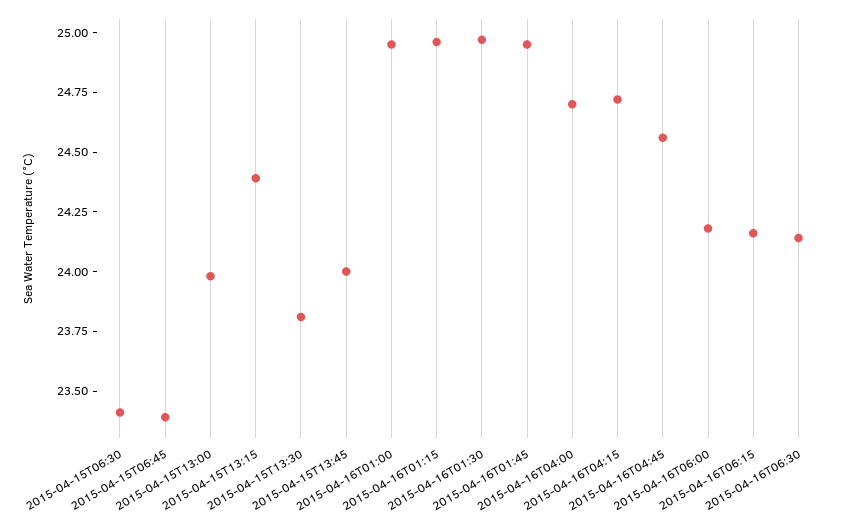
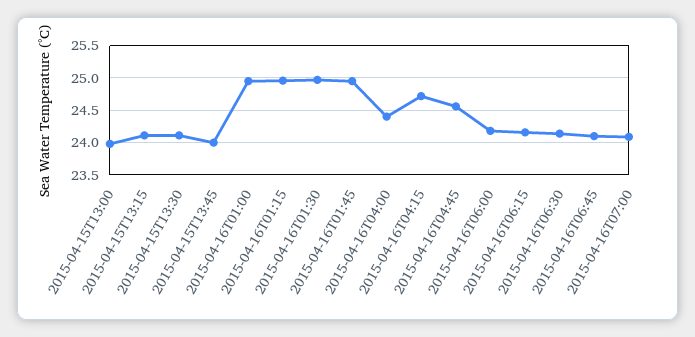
2015-04-15T06:30: 23.4 -> none
2015-04-15T06:45: 23.4 -> none
2015-04-15T13:15: 24.4 -> 24.1
2015-04-15T13:30: 23.8 -> 24.1
2015-04-16T04:00: 24.7 -> 24.4
2015-04-16T06:45: none -> 24.1
2015-04-16T07:00: none -> 24.1

